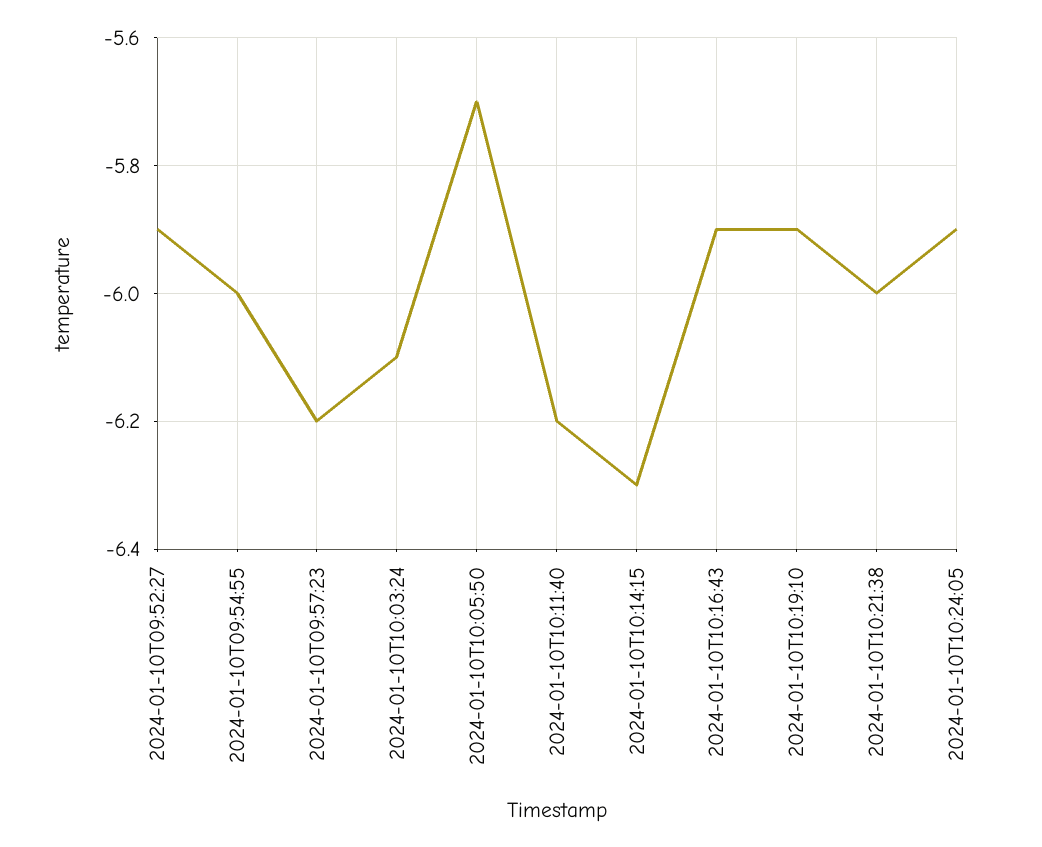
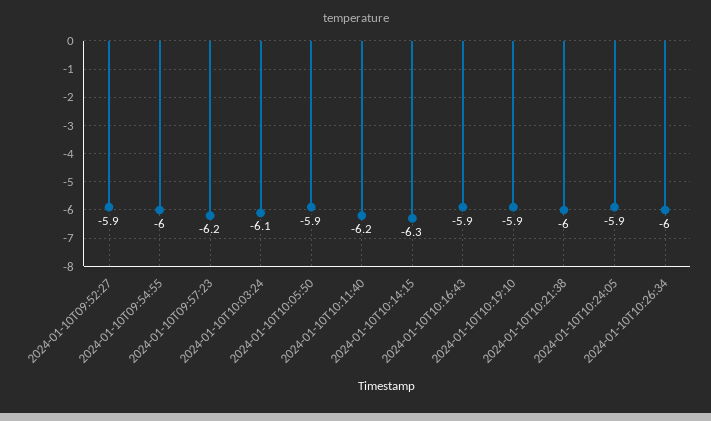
2024-01-10T10:05:50: -5.7 -> -5.9
2024-01-10T10:26:34: none -> -6

